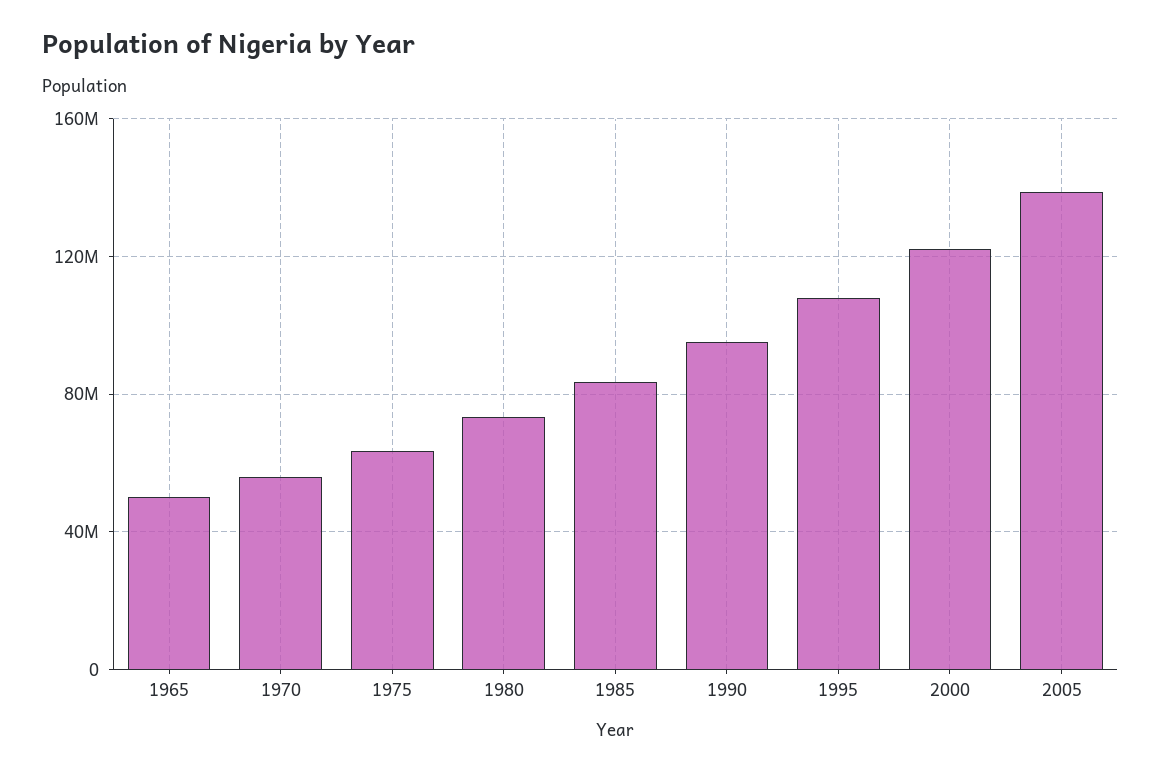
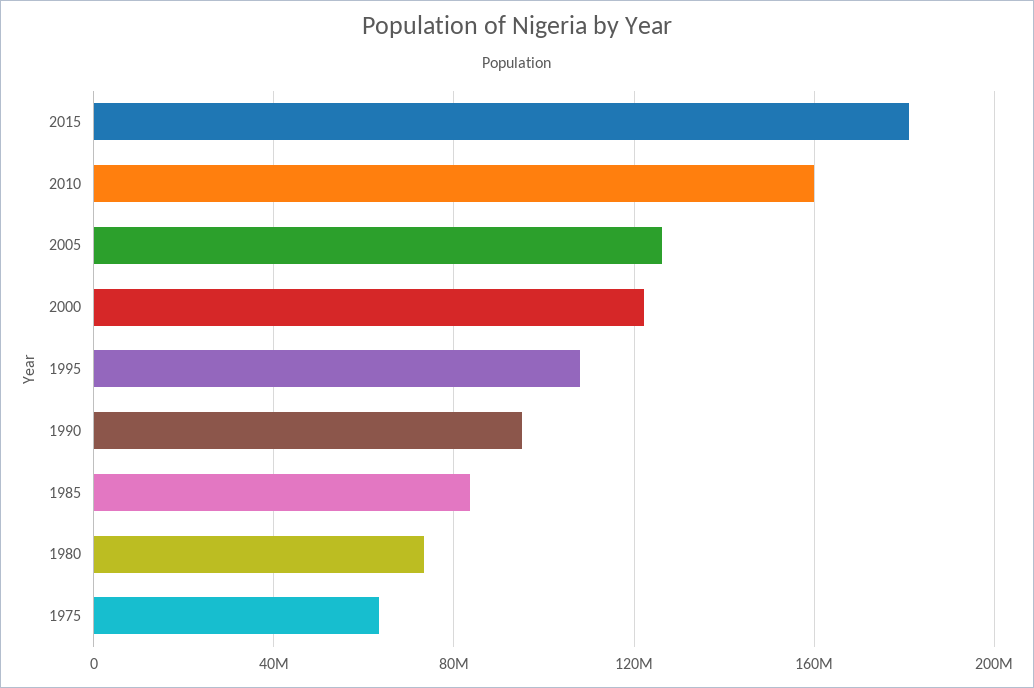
1965: 50000000 -> none
1970: 55000000 -> none
2005: 140000000 -> 125000000
2015: none -> 180000000
2010: none -> 160000000

